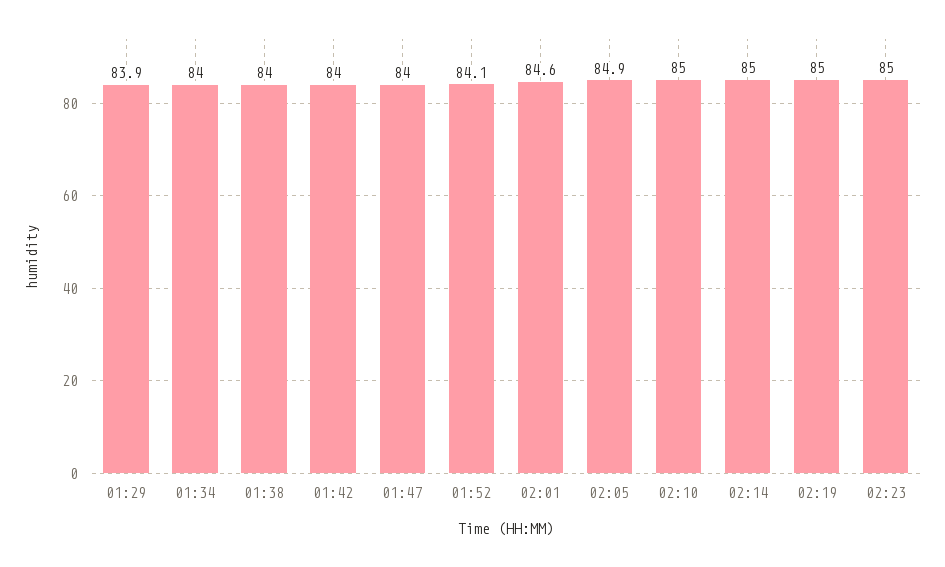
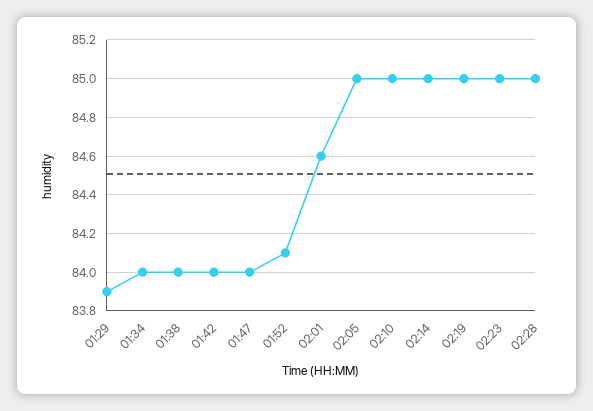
02:05: 84.9 -> 85
02:28: none -> 85

